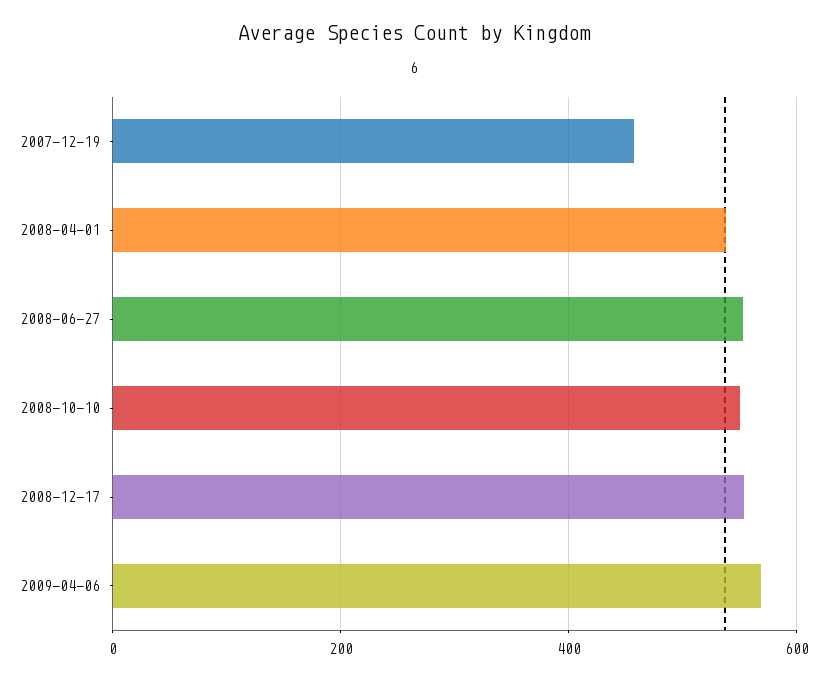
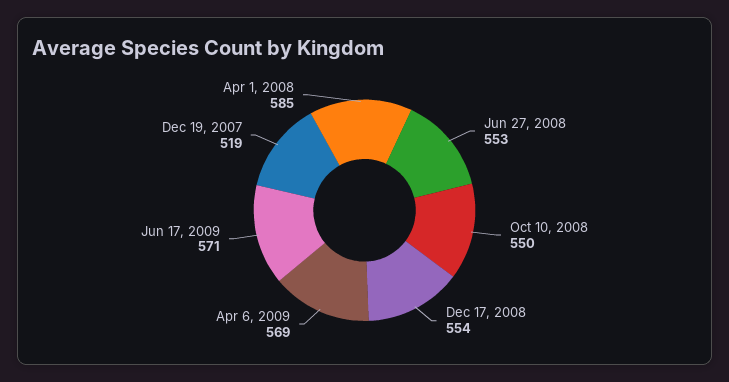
2007-12-19: 460 -> 519
2008-04-01: 540 -> 585
Jun 17, 2009: none -> 571

